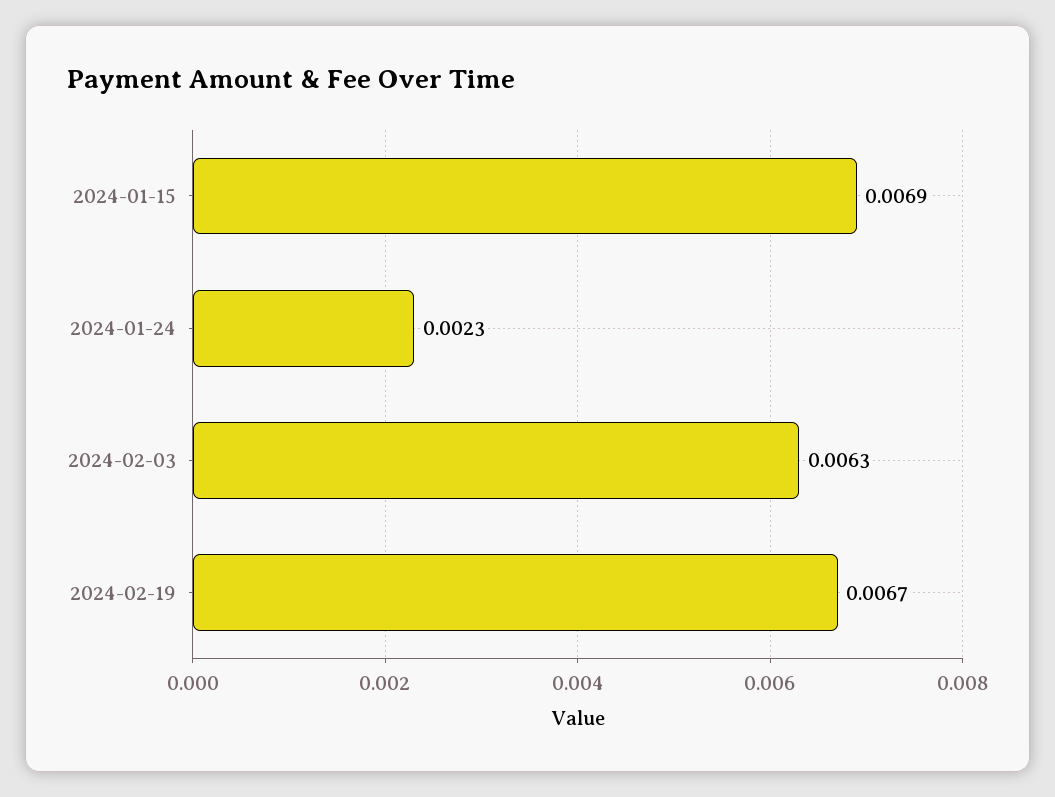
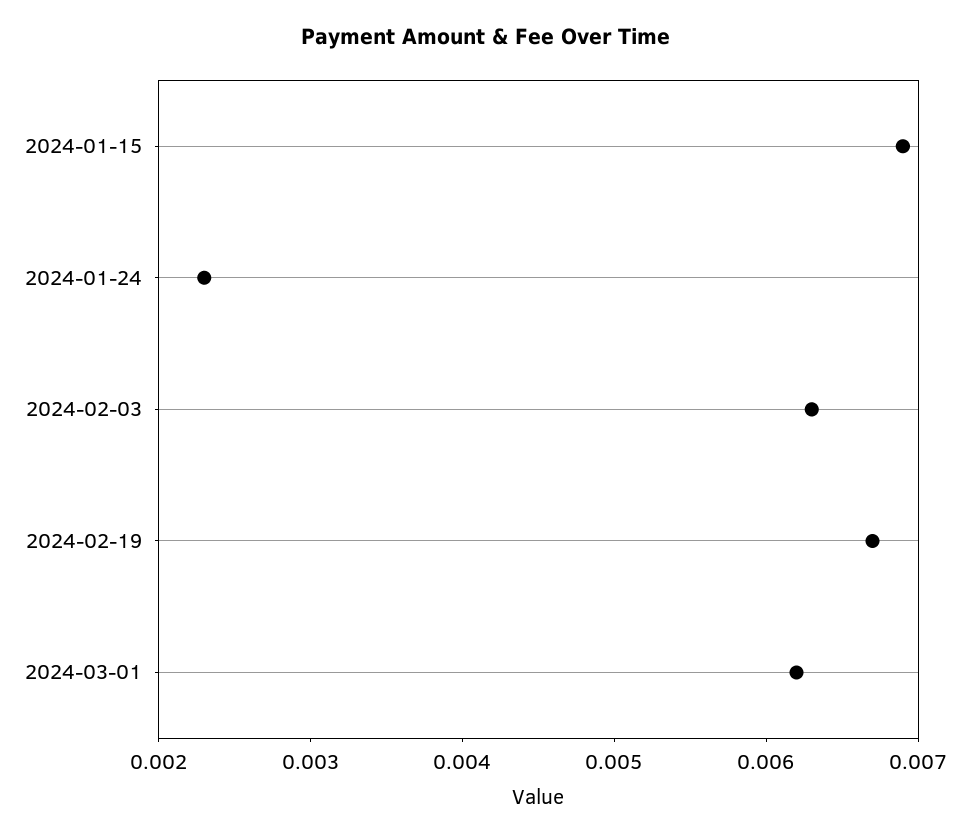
2024-03-01: none -> 0.0062

